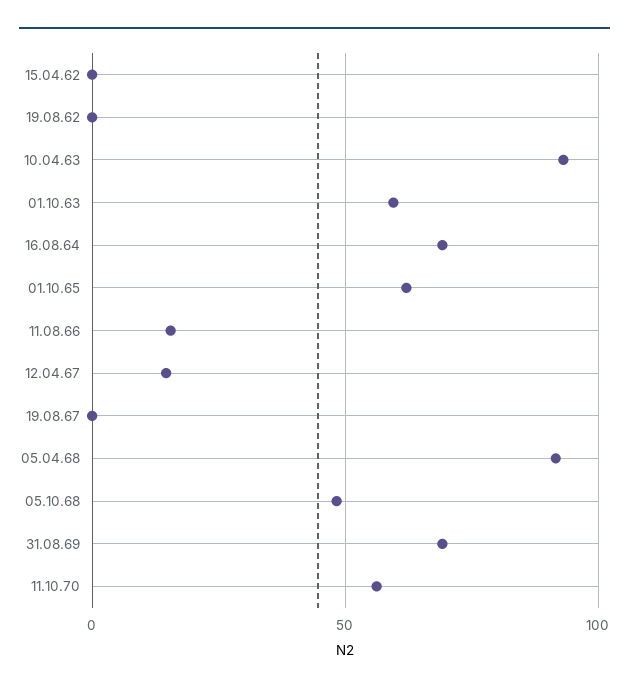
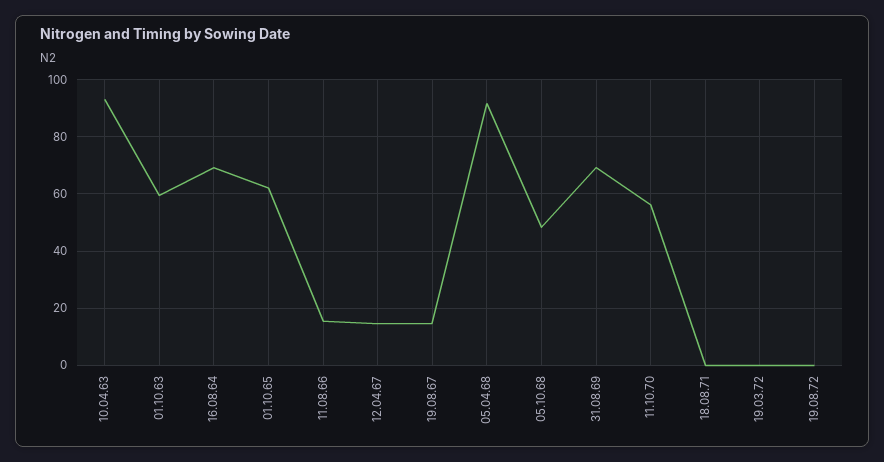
15.04.62: 0 -> none
19.08.62: 0 -> none
19.08.67: 0 -> 15
18.08.71: none -> 0
19.03.72: none -> 0
19.08.72: none -> 0

